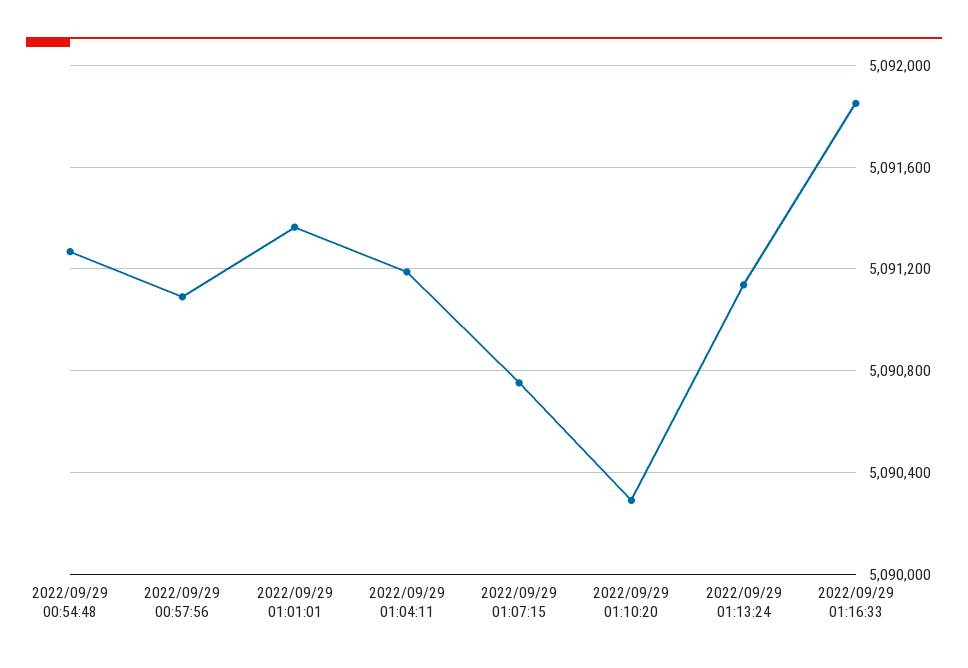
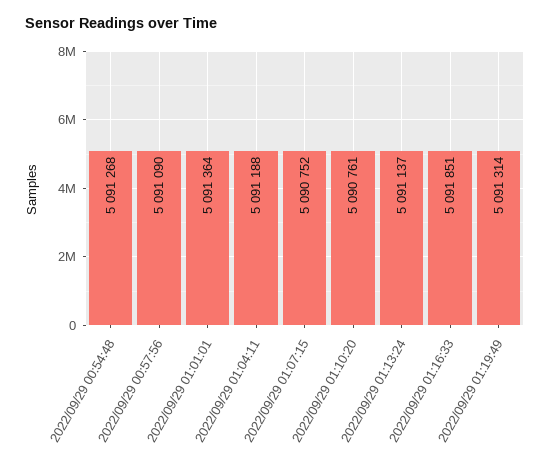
2022/09/29 01:10:20: 5090300 -> 5090761
2022/09/29 01:19:49: none -> 5091314

